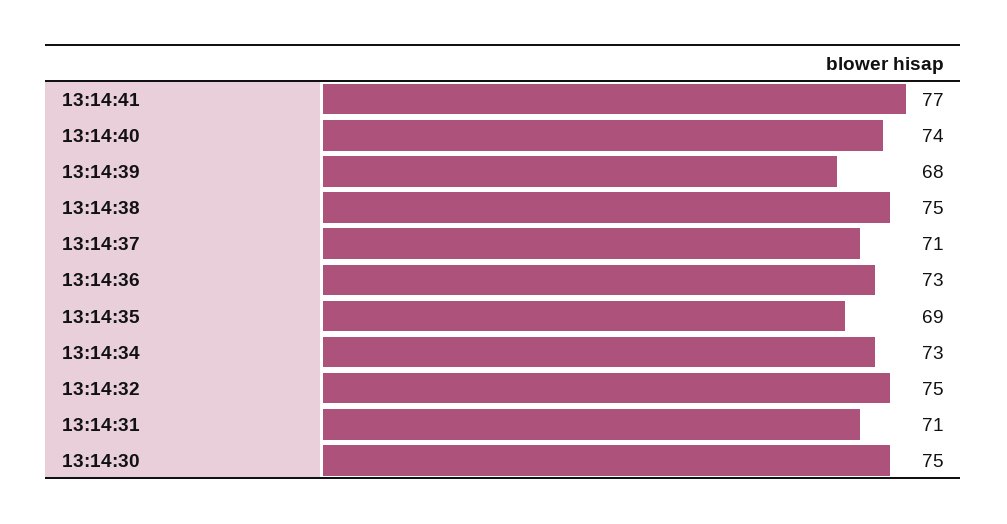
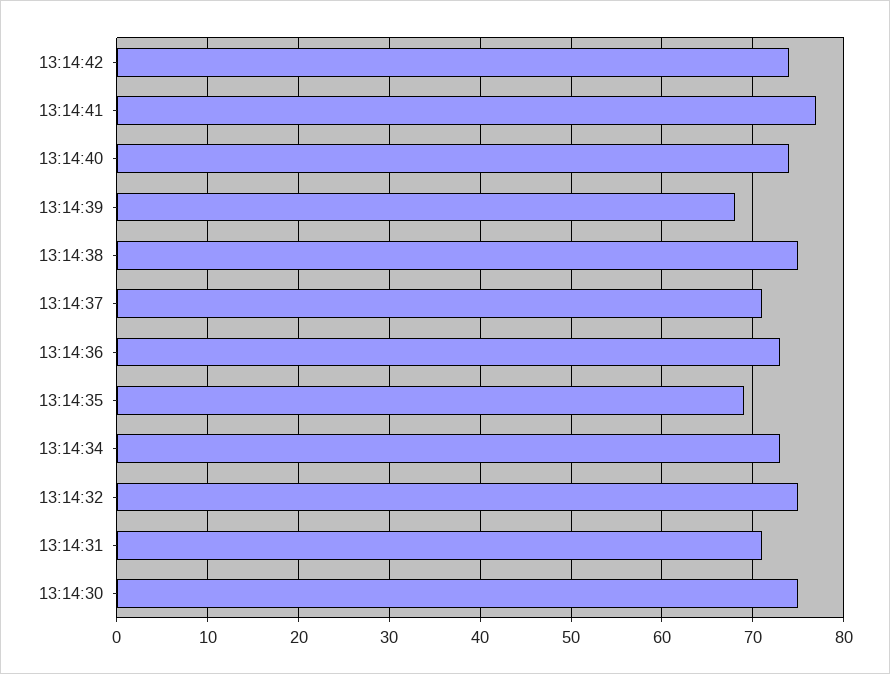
13:14:42: none -> 74

